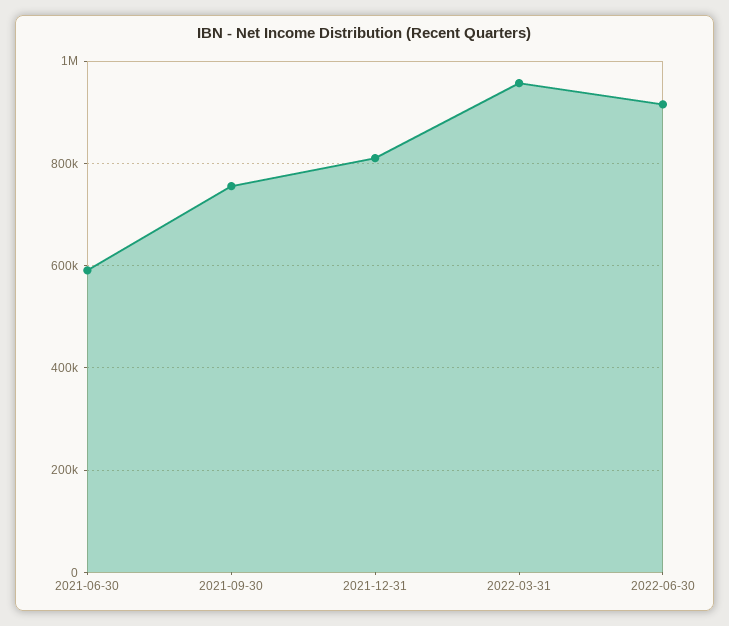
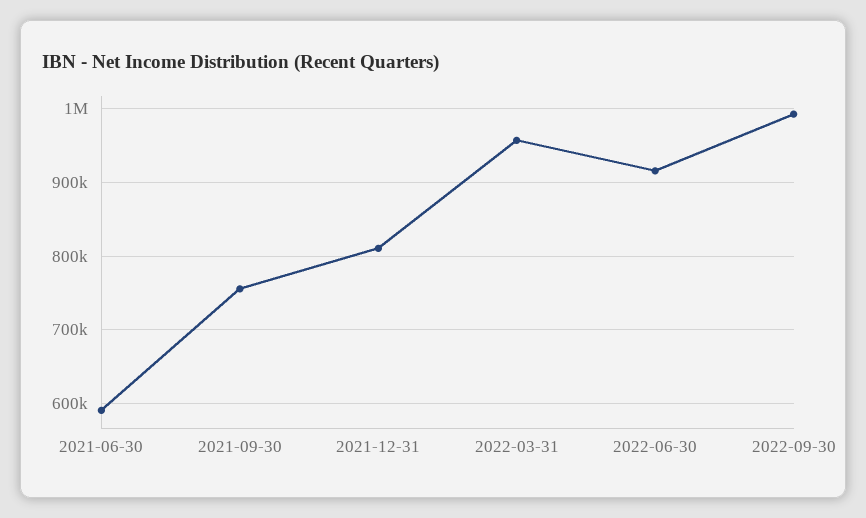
2022-09-30: none -> 990000

